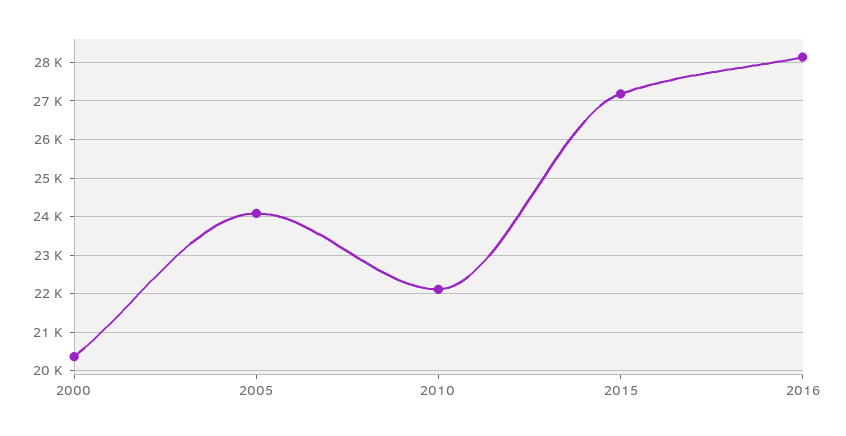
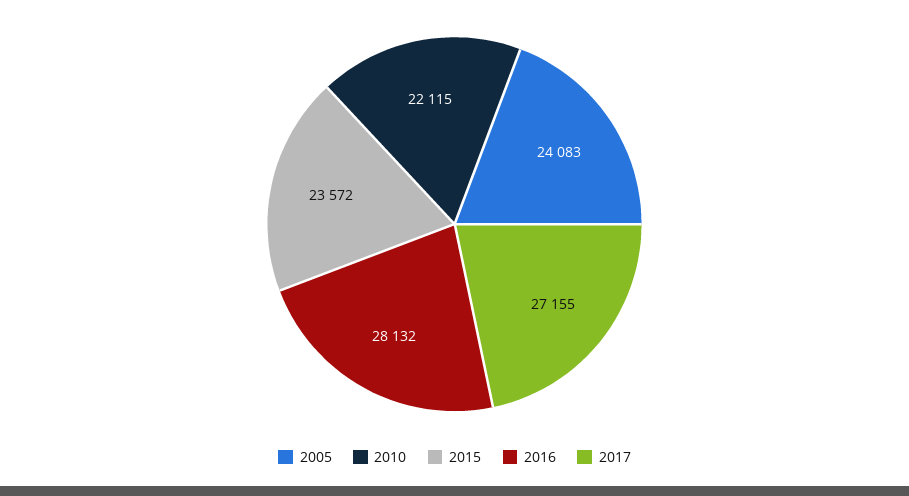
2000: 20400 -> none
2015: 27200 -> 23572
2017: none -> 27155

